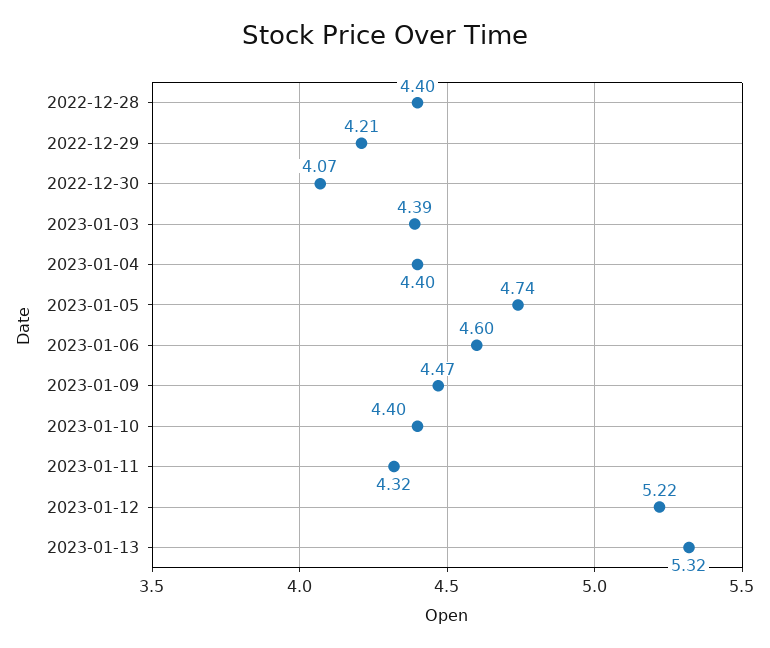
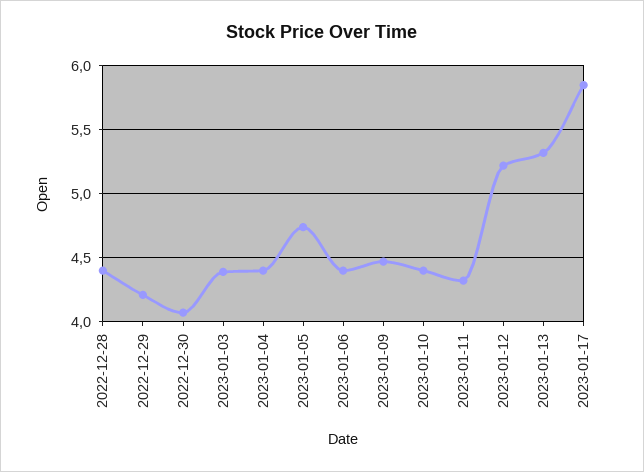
2023-01-06: 4.6 -> 4.4
2023-01-17: none -> 5.85

